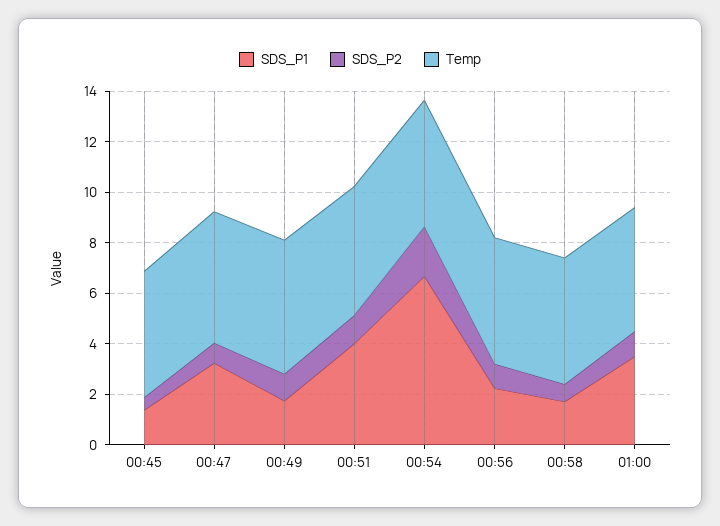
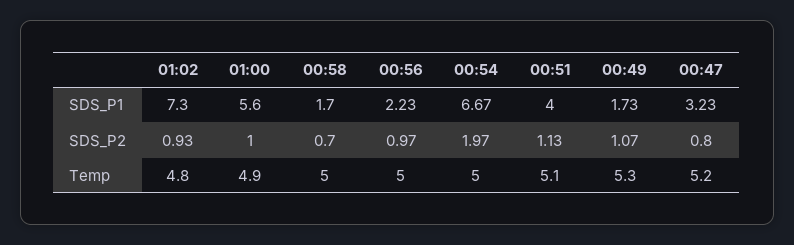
SDS_P1, 00:45: 1.5 -> none
SDS_P2, 00:45: 0.5 -> none
Temp, 00:45: 5 -> none
SDS_P1, 01:00: 3.5 -> 5.6
SDS_P1, 01:02: none -> 7.3
SDS_P2, 01:02: none -> 0.93
Temp, 01:02: none -> 4.8

